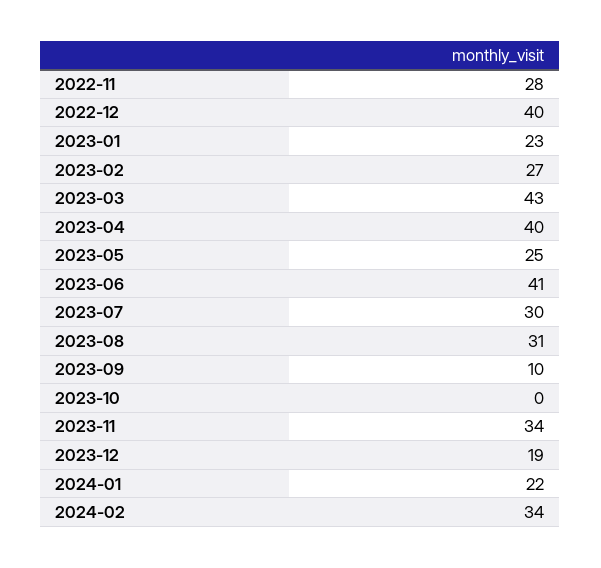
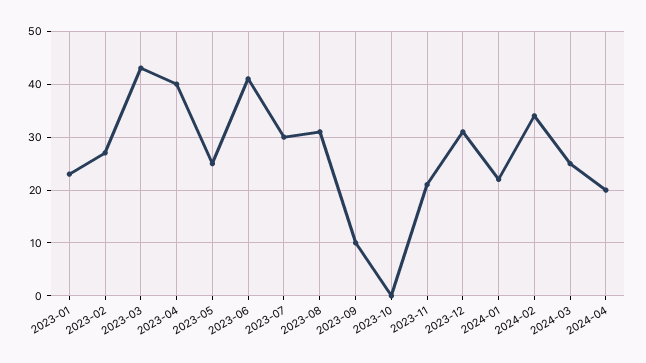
2022-11: 28 -> none
2022-12: 40 -> none
2023-11: 34 -> 20
2023-12: 19 -> 30
2024-03: none -> 25
2024-04: none -> 20

